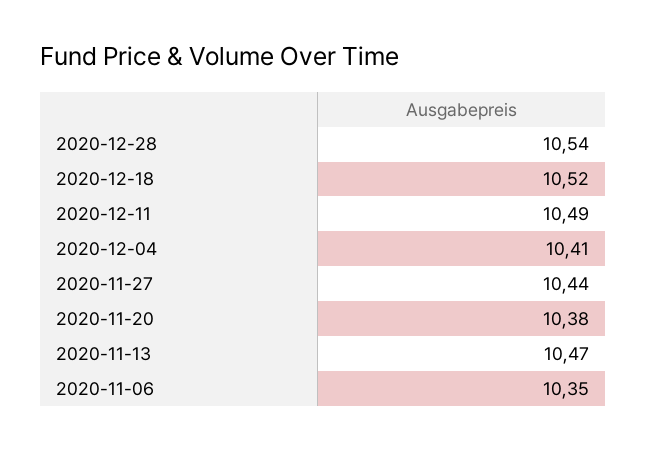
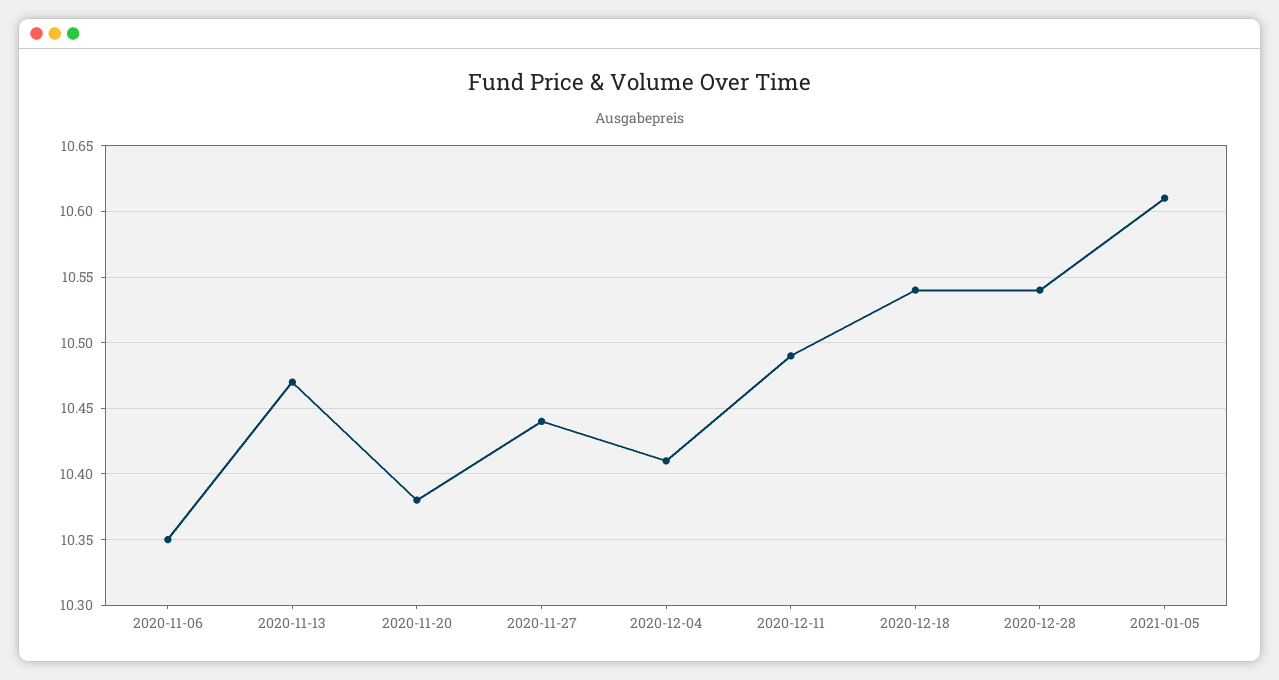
2020-12-18: 10.52 -> 10.54
2021-01-05: none -> 10.61

